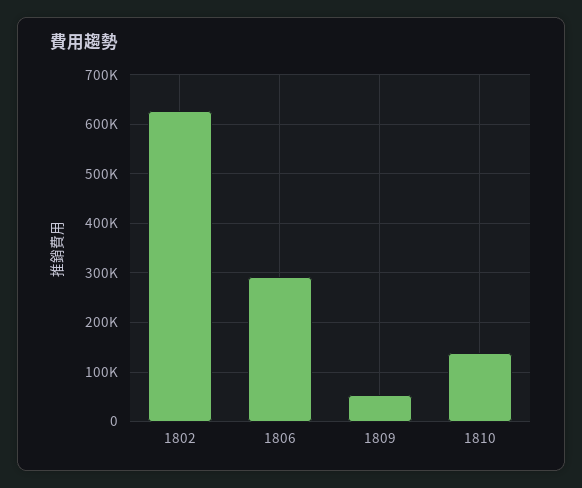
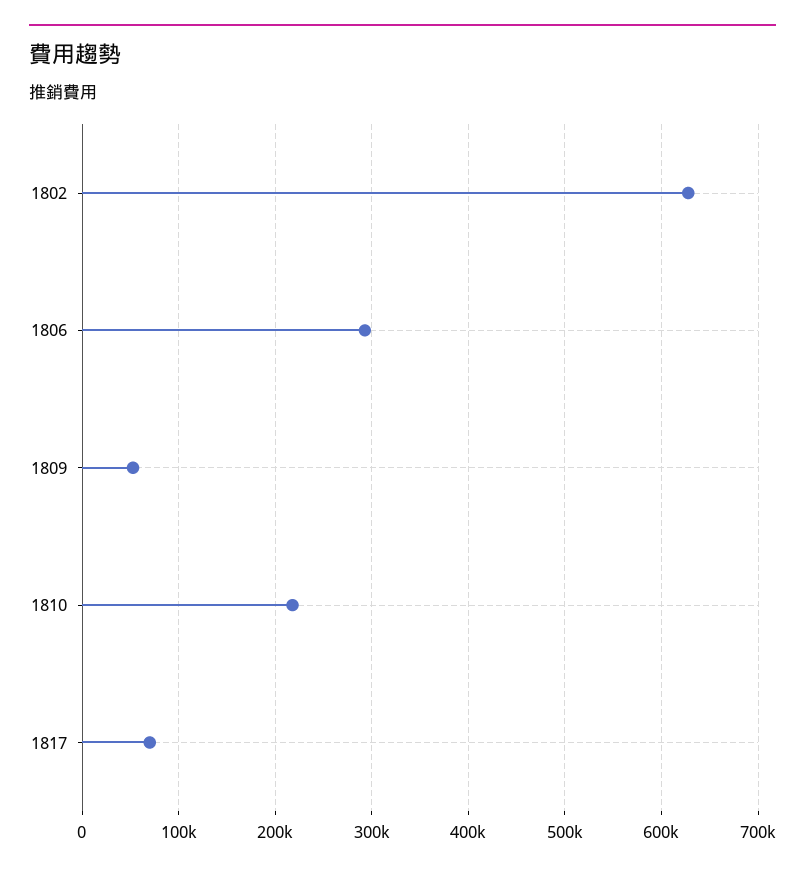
1810: 140000 -> 220000
1817: none -> 70000

